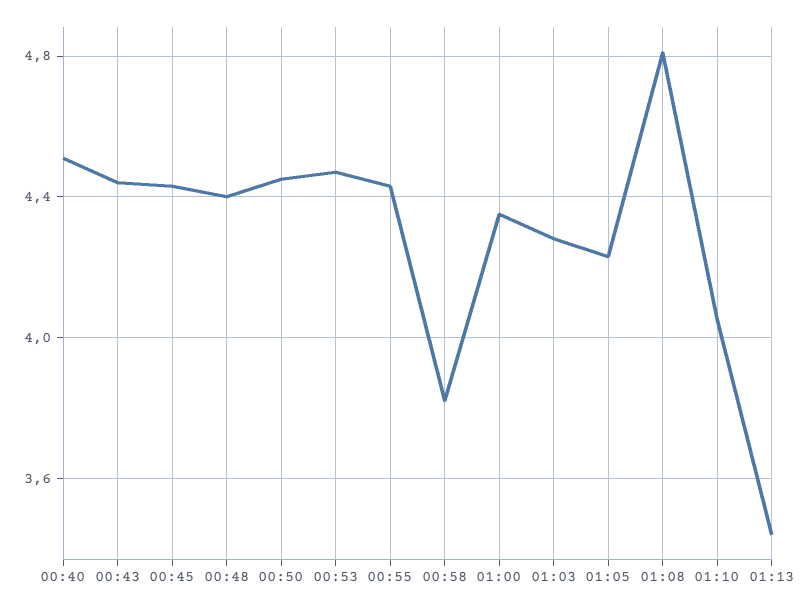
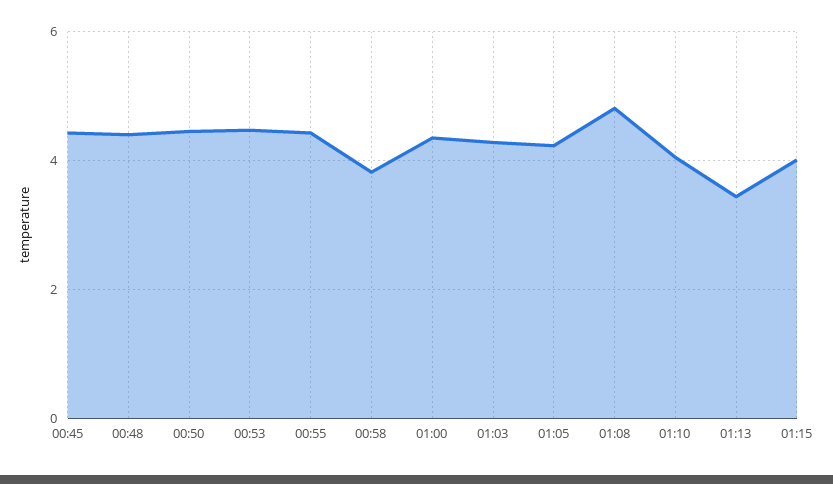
00:40: 4.5 -> none
00:43: 4.45 -> none
01:15: none -> 4

